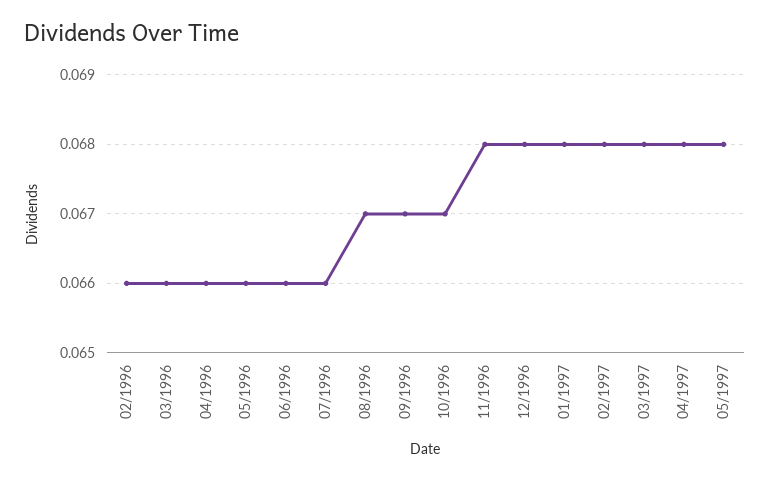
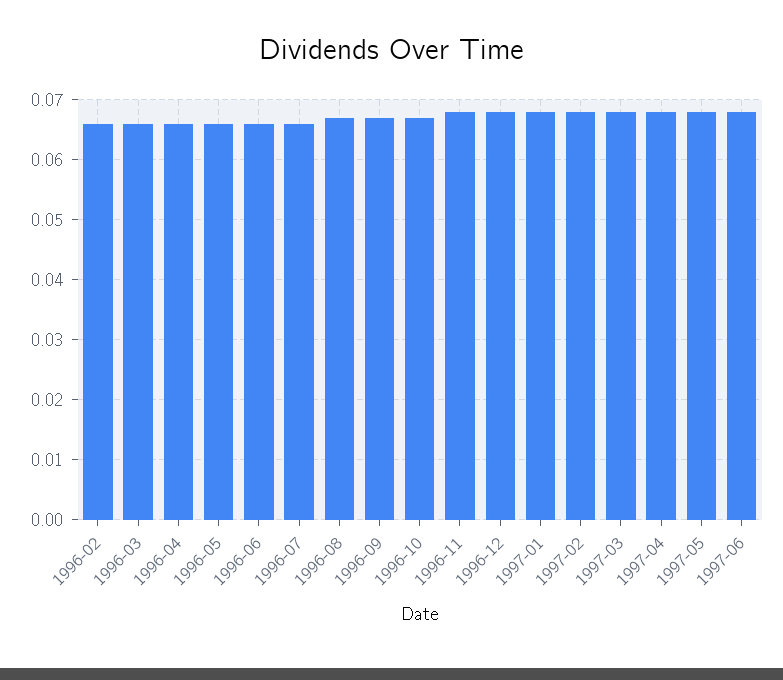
1997-06: none -> 0.068

